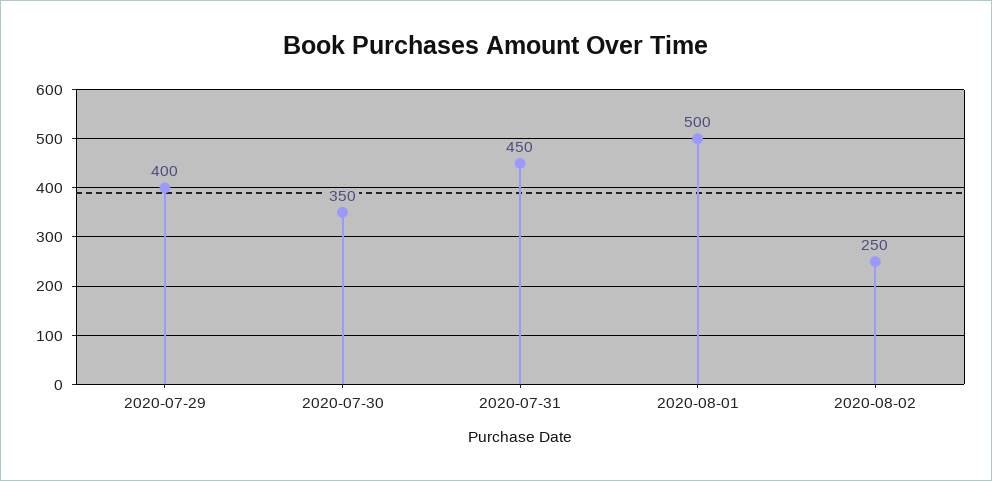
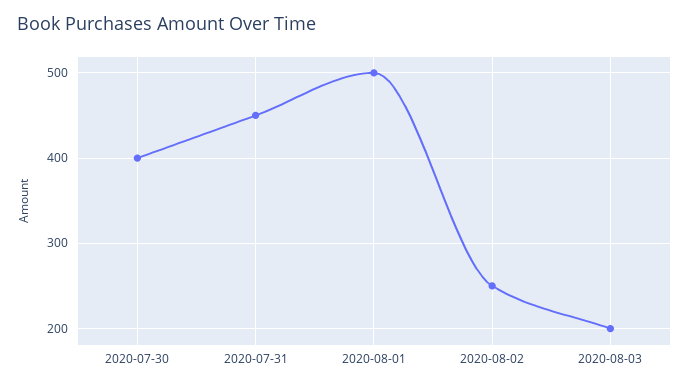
2020-07-29: 400 -> none
2020-07-30: 350 -> 400
2020-08-03: none -> 200

